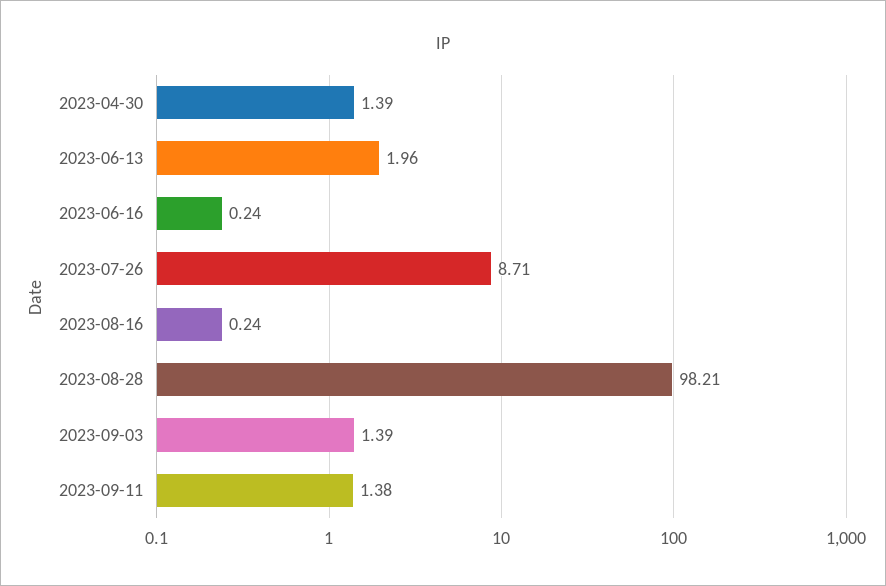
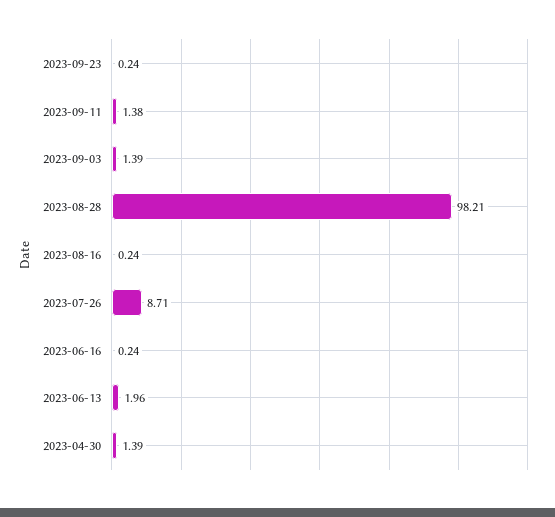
2023-09-23: none -> 0.24

